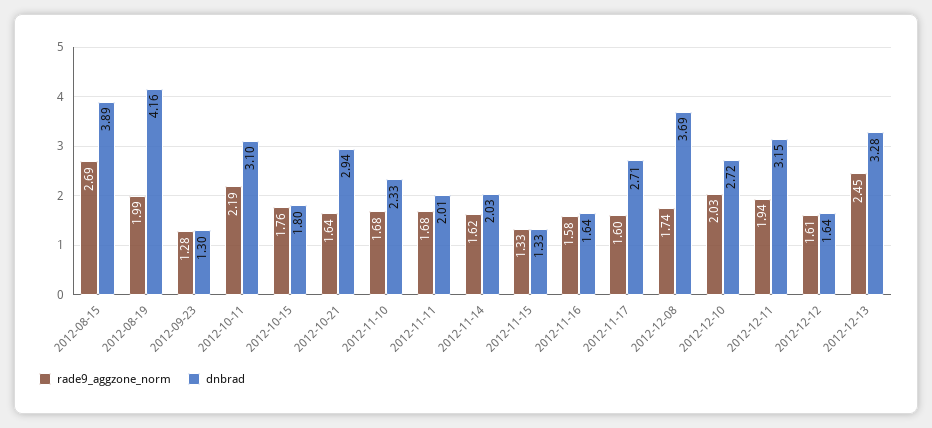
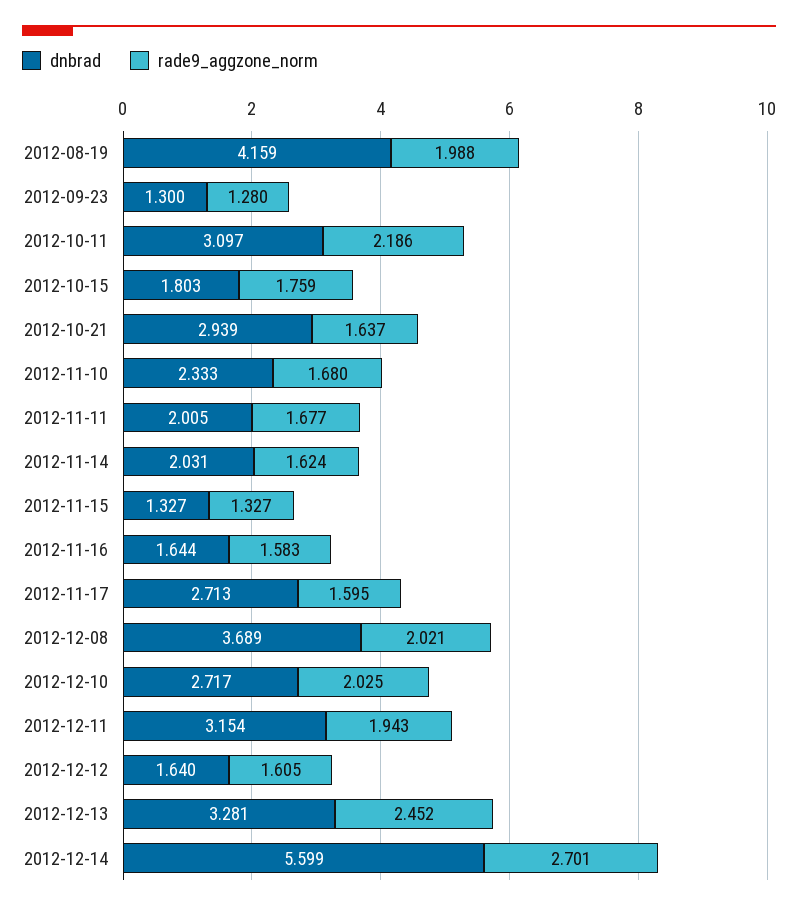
rade9_aggzone_norm, 2012-08-15: 2.69 -> none
dnbrad, 2012-08-15: 3.89 -> none
rade9_aggzone_norm, 2012-12-08: 1.74 -> 2.021
dnbrad, 2012-12-14: none -> 5.599
rade9_aggzone_norm, 2012-12-14: none -> 2.701

